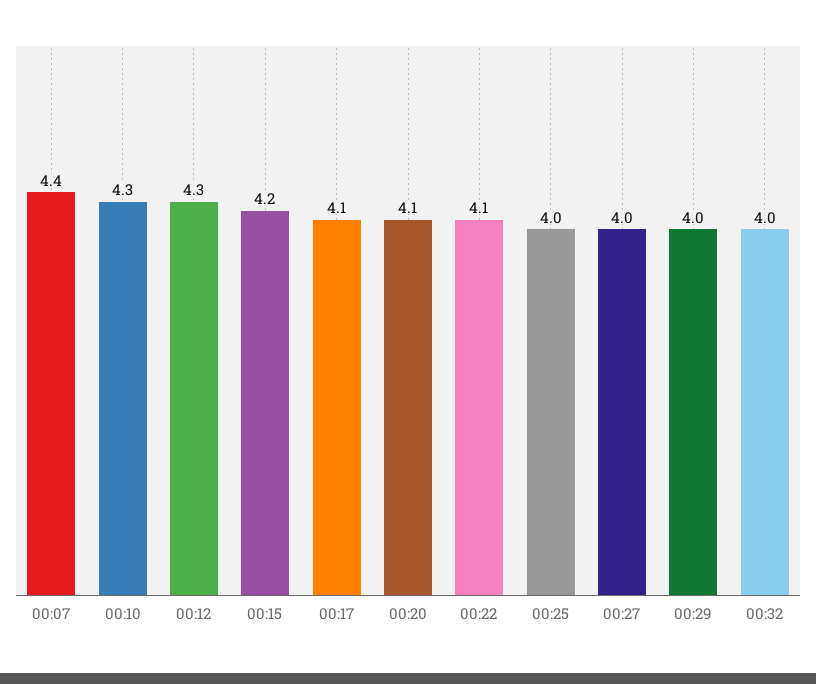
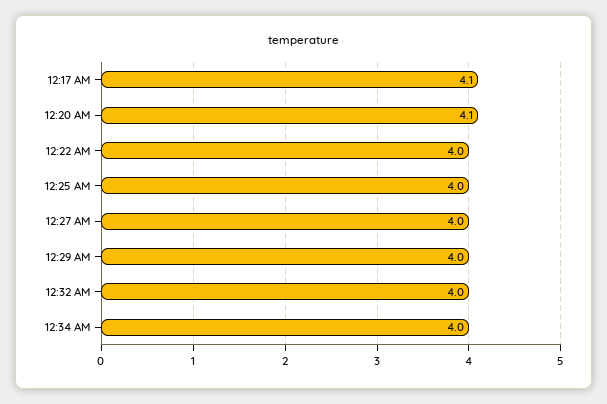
00:07: 4.4 -> none
00:10: 4.3 -> none
00:12: 4.3 -> none
00:15: 4.2 -> none
00:22: 4.1 -> 4
12:34 AM: none -> 4

